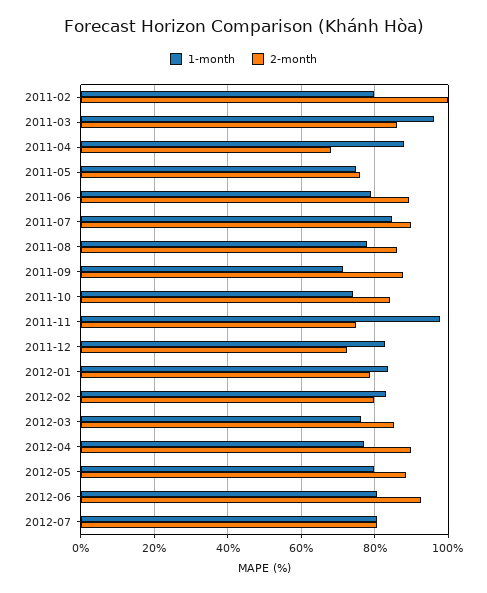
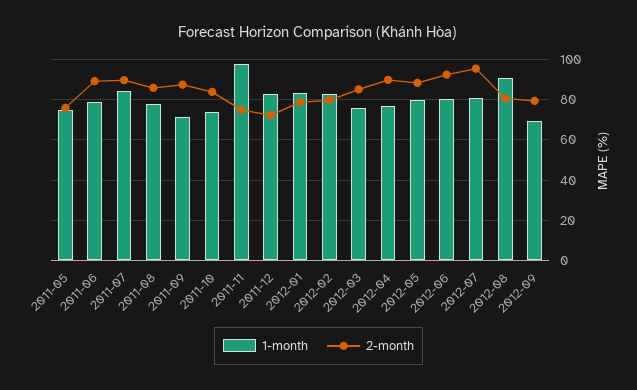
1-month, 2011-02: 80 -> none
2-month, 2011-02: 100 -> none
1-month, 2011-03: 96 -> none
2-month, 2011-03: 86 -> none
1-month, 2011-04: 88 -> none
2-month, 2011-04: 68 -> none
2-month, 2012-07: 80 -> 95
1-month, 2012-08: none -> 90
2-month, 2012-08: none -> 80
1-month, 2012-09: none -> 70
2-month, 2012-09: none -> 80

